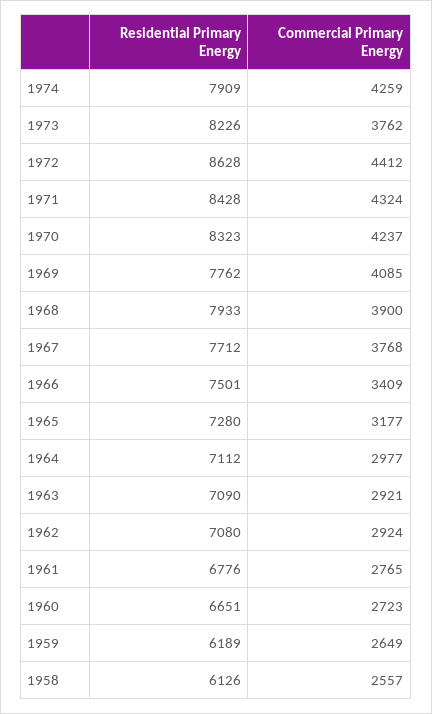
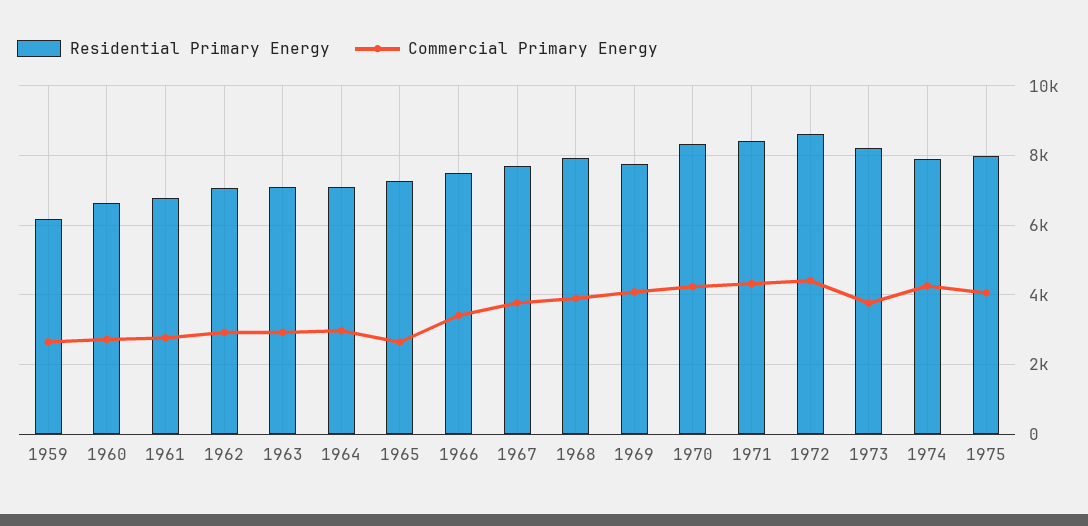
Commercial Primary Energy, 1965: 3177 -> 2600
Residential Primary Energy, 1958: 6126 -> none
Commercial Primary Energy, 1958: 2557 -> none
Residential Primary Energy, 1975: none -> 8000
Commercial Primary Energy, 1975: none -> 4000

